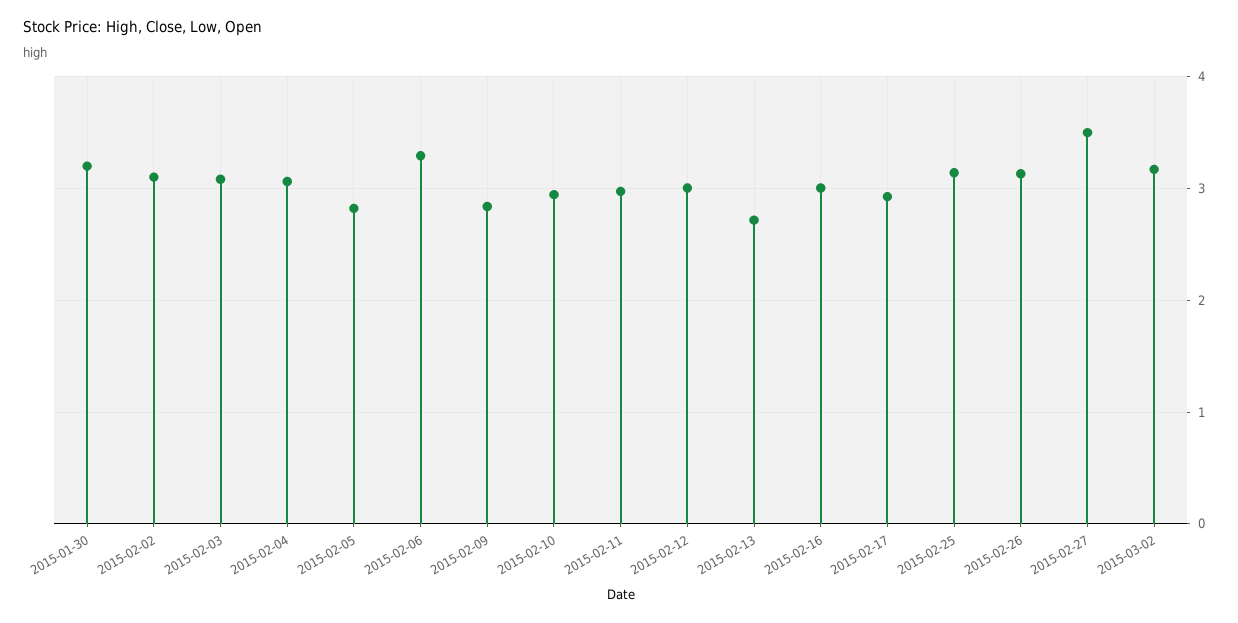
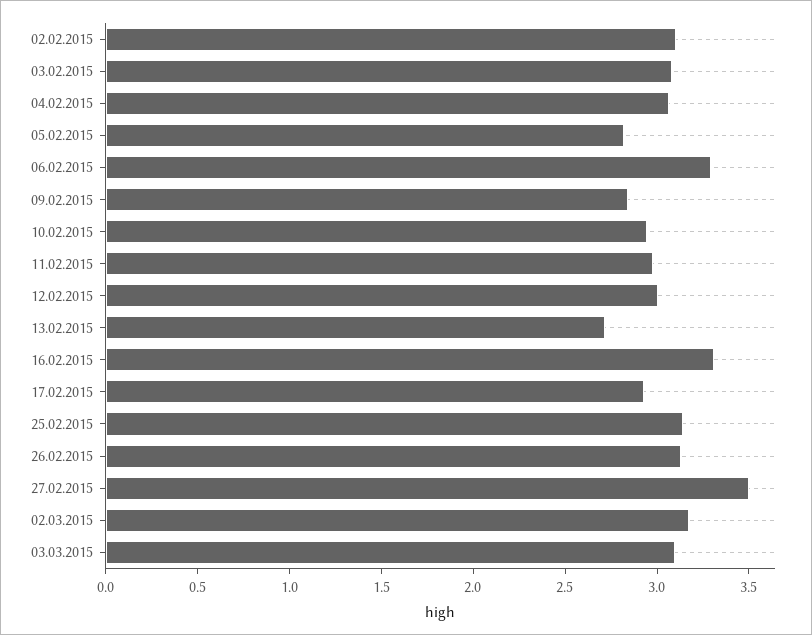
2015-01-30: 3.2 -> none
2015-02-16: 3 -> 3.3
03.03.2015: none -> 3.1

